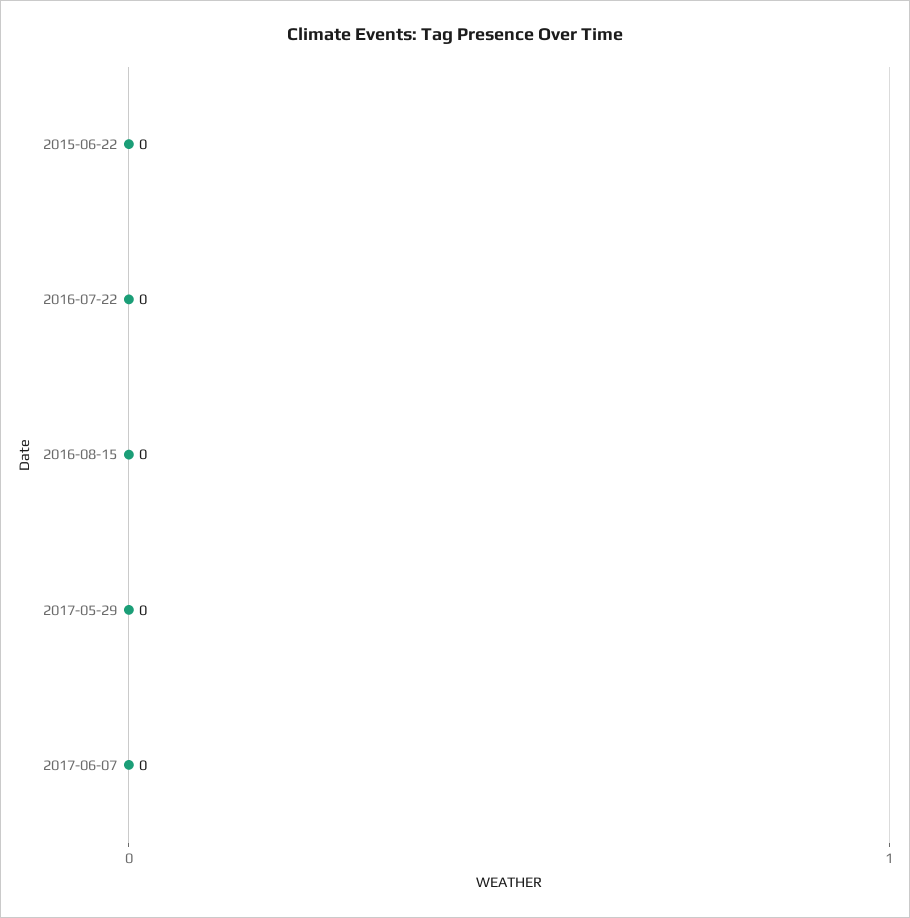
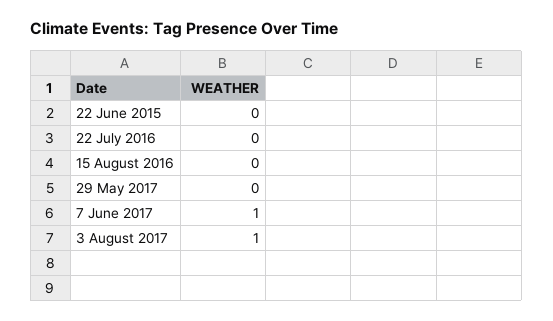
2017-06-07: 0 -> 1
3 August 2017: none -> 1

